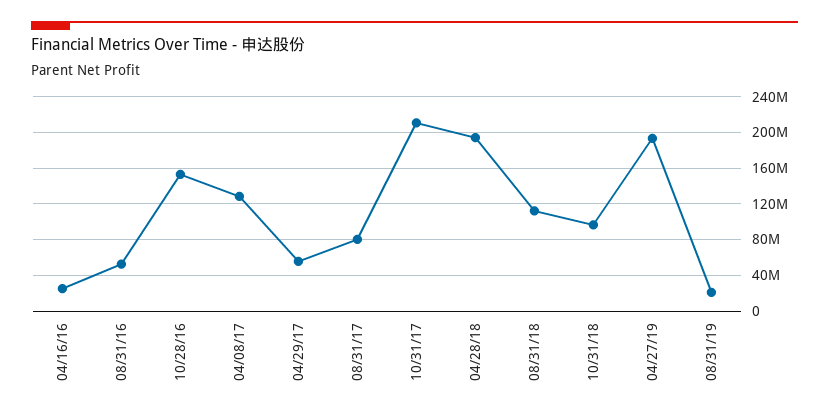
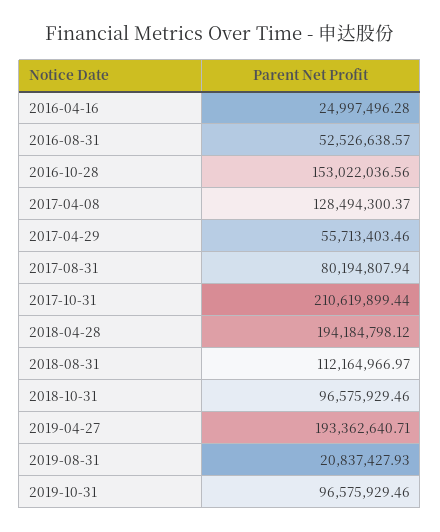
2019-10-31: none -> 96575929.46

